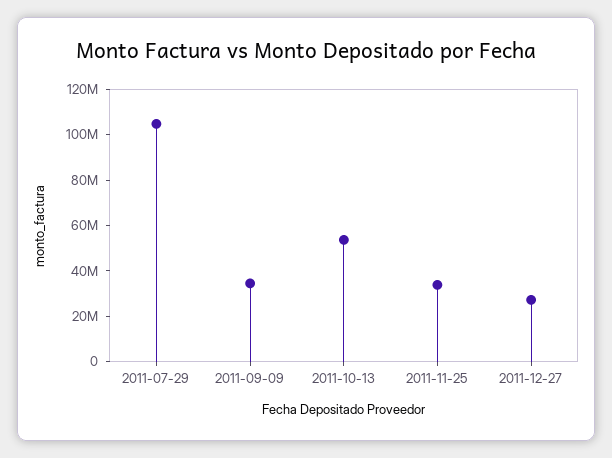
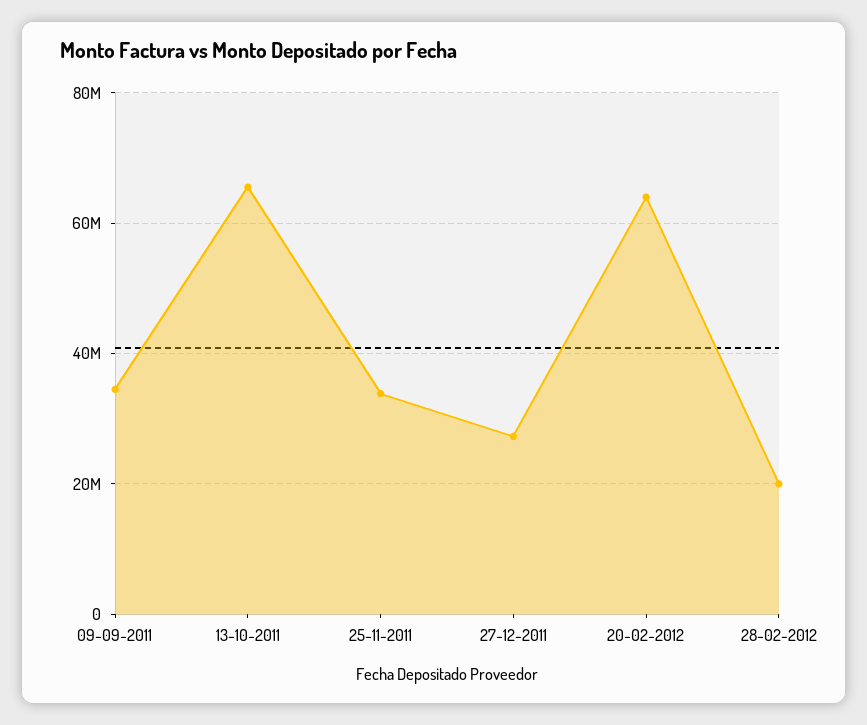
2011-07-29: 105000000 -> none
2011-10-13: 55000000 -> 66000000
20-02-2012: none -> 64000000
28-02-2012: none -> 20000000

